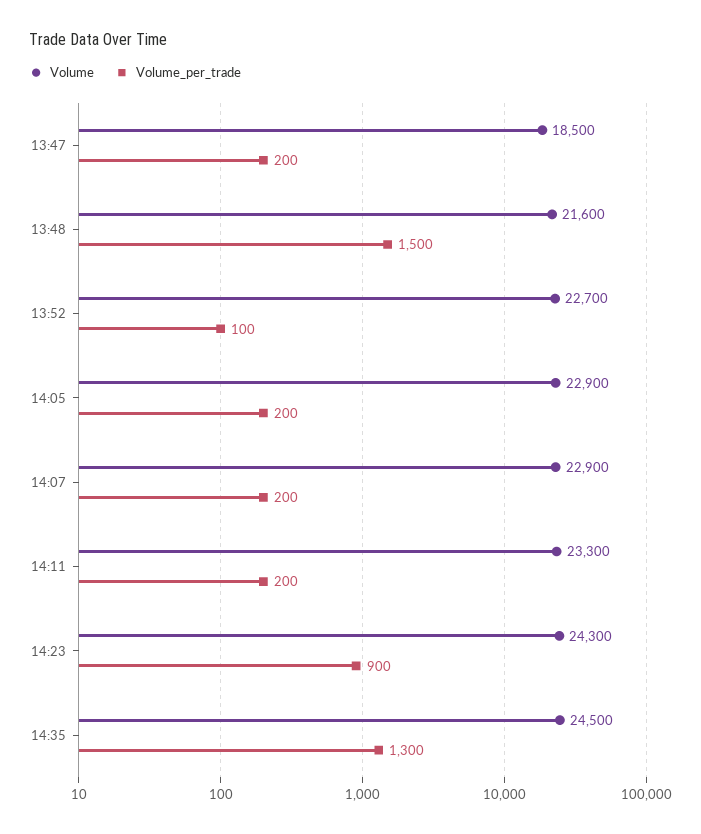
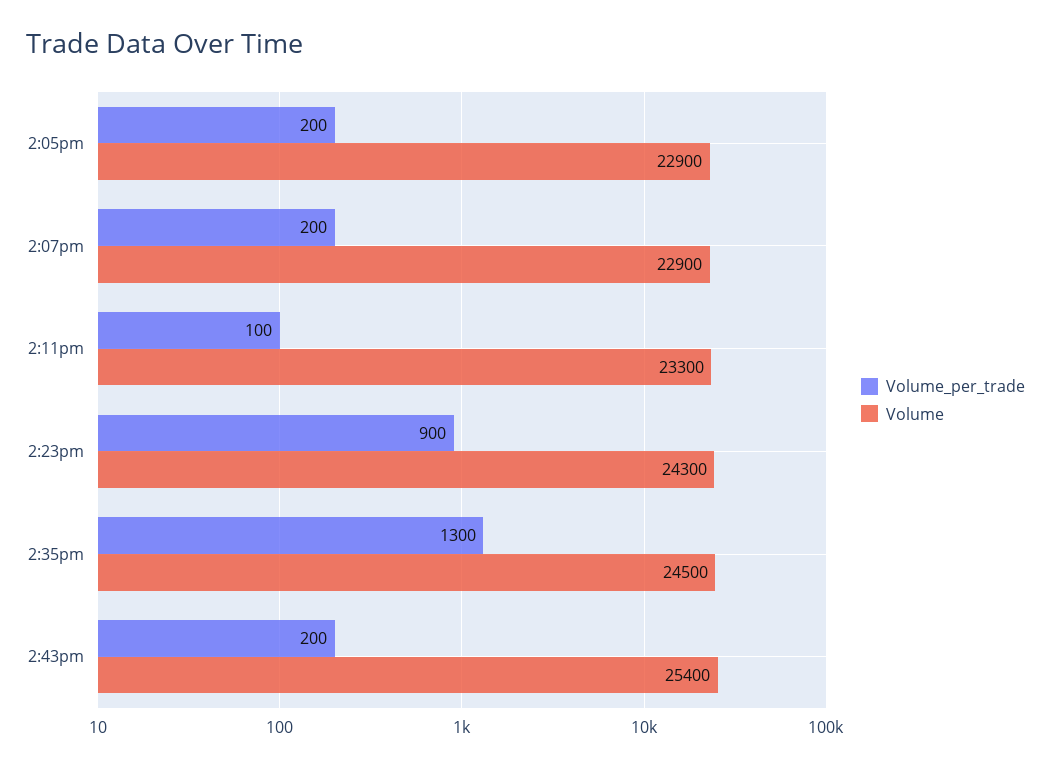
Volume, 13:47: 18500 -> none
Volume_per_trade, 13:47: 200 -> none
Volume, 13:48: 21600 -> none
Volume_per_trade, 13:48: 1500 -> none
Volume, 13:52: 22700 -> none
Volume_per_trade, 13:52: 100 -> none
Volume_per_trade, 14:11: 200 -> 100
Volume_per_trade, 2:43pm: none -> 200
Volume, 2:43pm: none -> 25400

